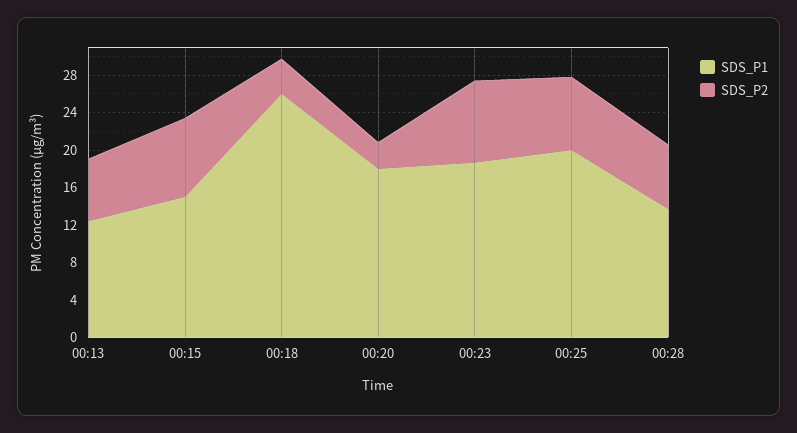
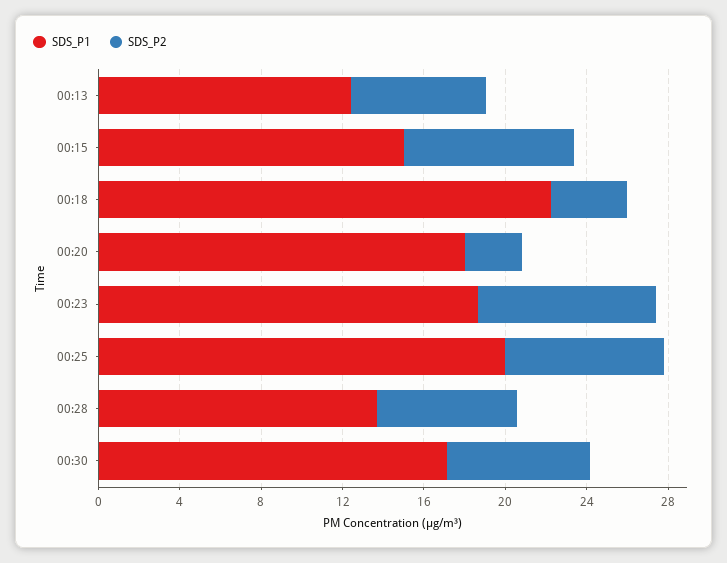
SDS_P1, 00:18: 26 -> 22
SDS_P1, 00:30: none -> 17
SDS_P2, 00:30: none -> 7

